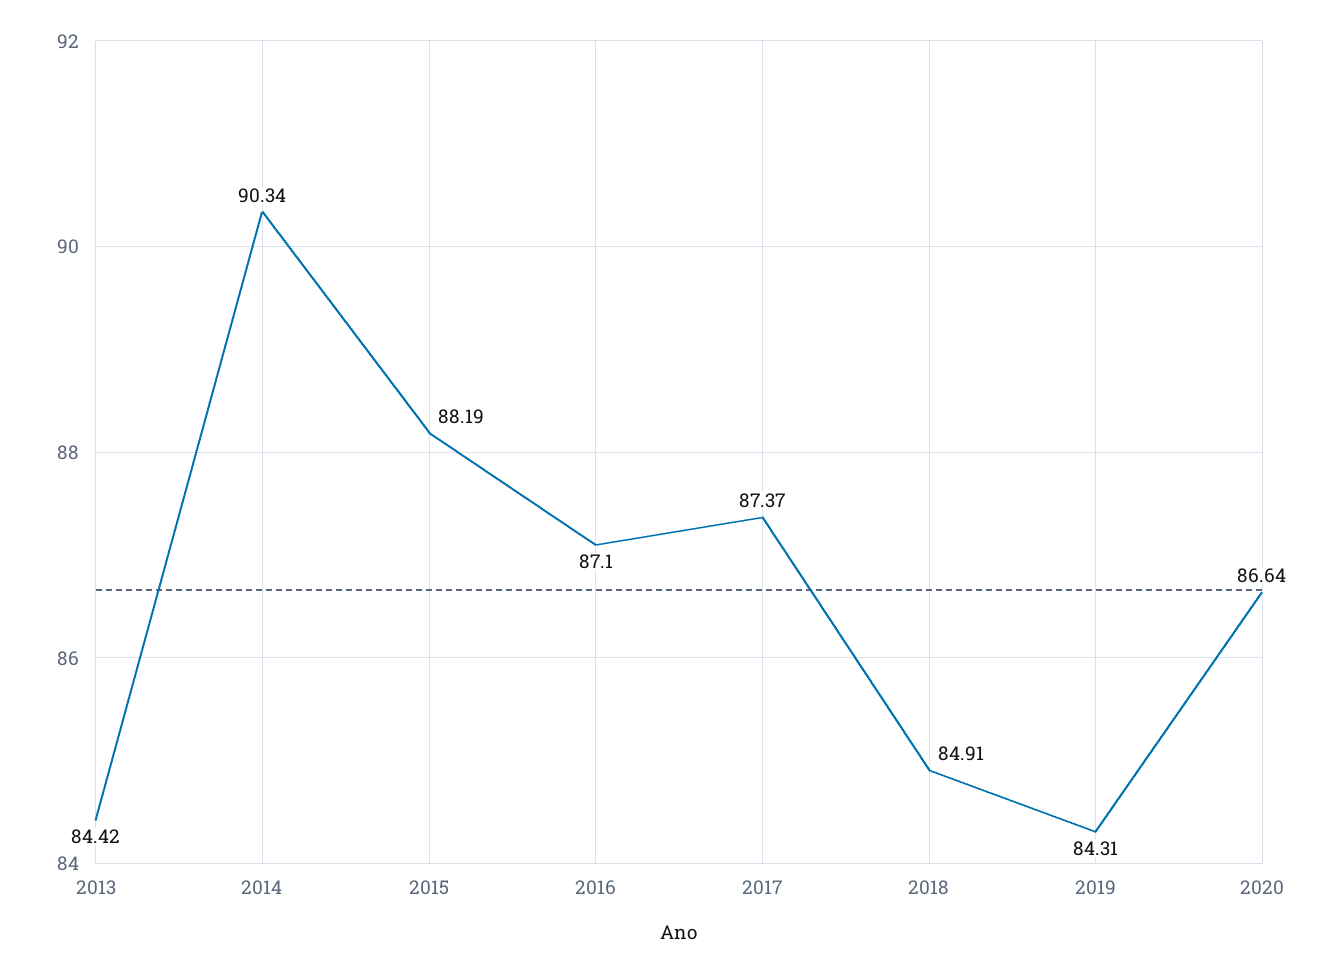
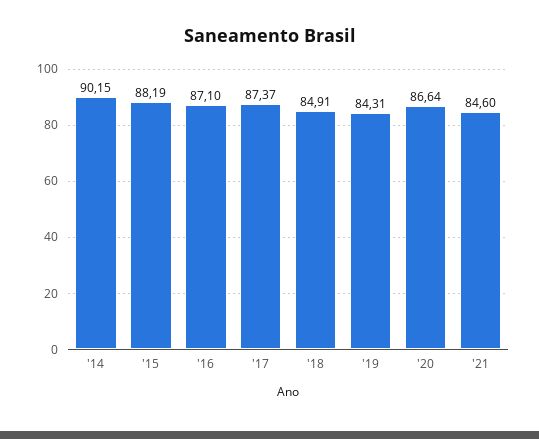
2013: 84.42 -> none
2014: 90.34 -> 90.15
'21: none -> 84.6

